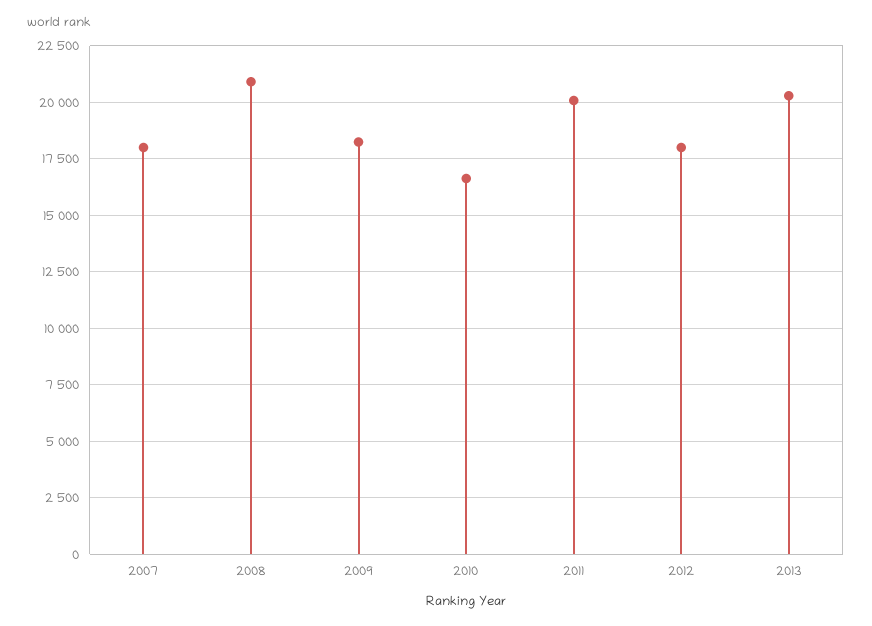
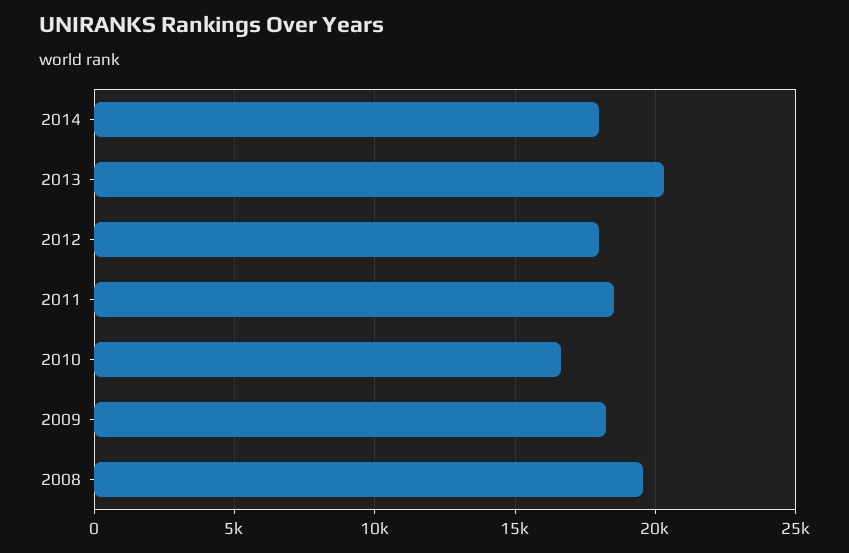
2007: 18000 -> none
2008: 21000 -> 19500
2011: 20000 -> 18500
2014: none -> 18000

